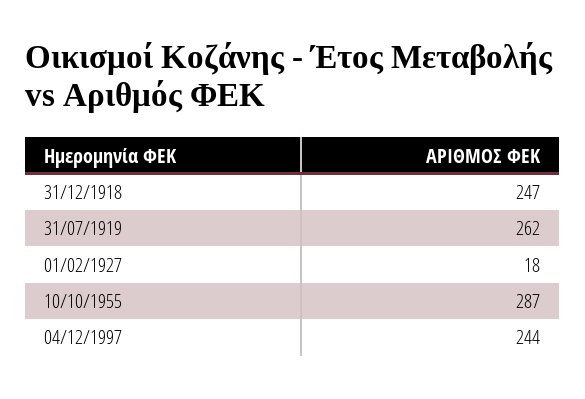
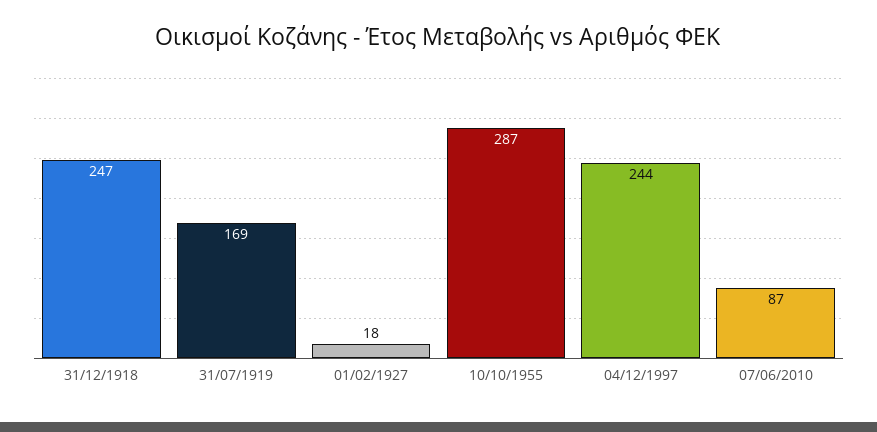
31/07/1919: 262 -> 169
07/06/2010: none -> 87

